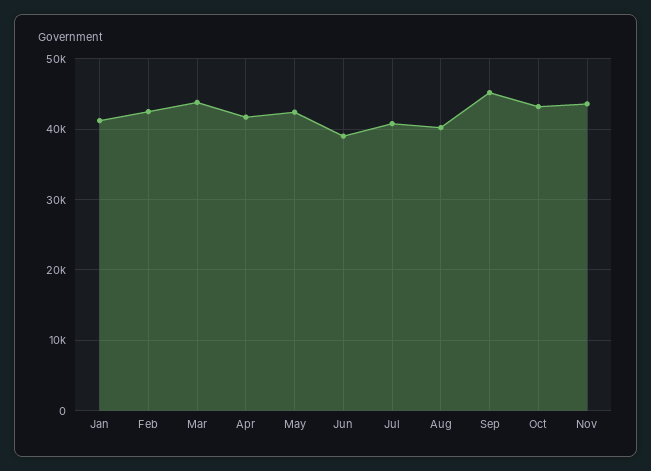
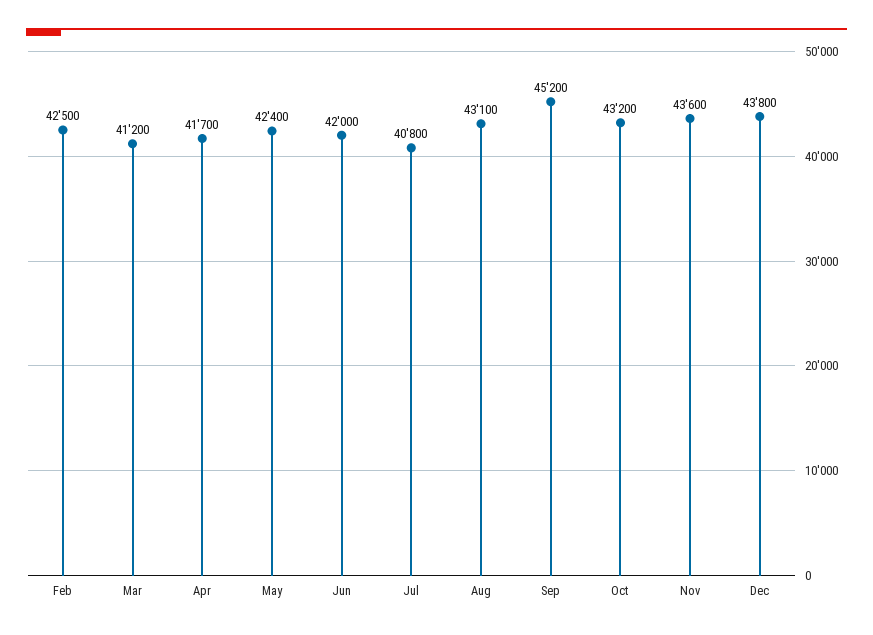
Jan: 41000 -> none
Mar: 44000 -> 41200
Jun: 39000 -> 42000
Aug: 40000 -> 43100
Dec: none -> 43800

